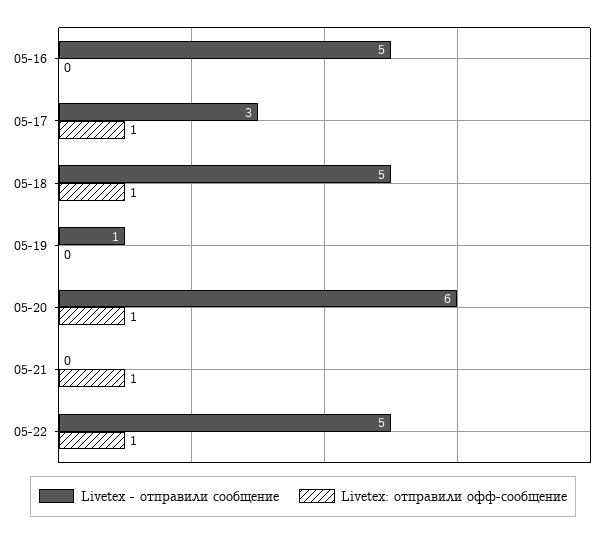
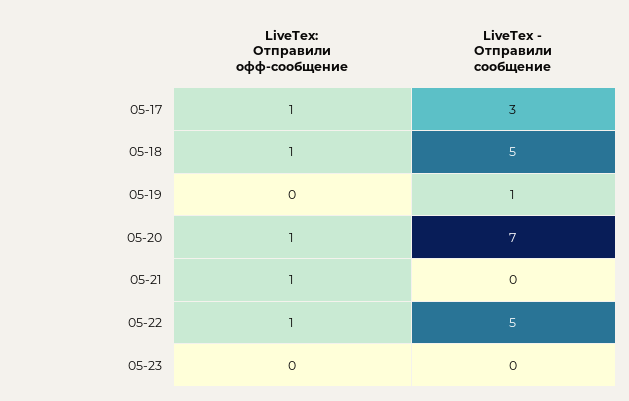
Livetex - отправили сообщение, 05-16: 5 -> none
Livetex: отправили офф-сообщение, 05-16: 0 -> none
Livetex - отправили сообщение, 05-20: 6 -> 7
Livetex: отправили офф-сообщение, 05-23: none -> 0
Livetex - отправили сообщение, 05-23: none -> 0

